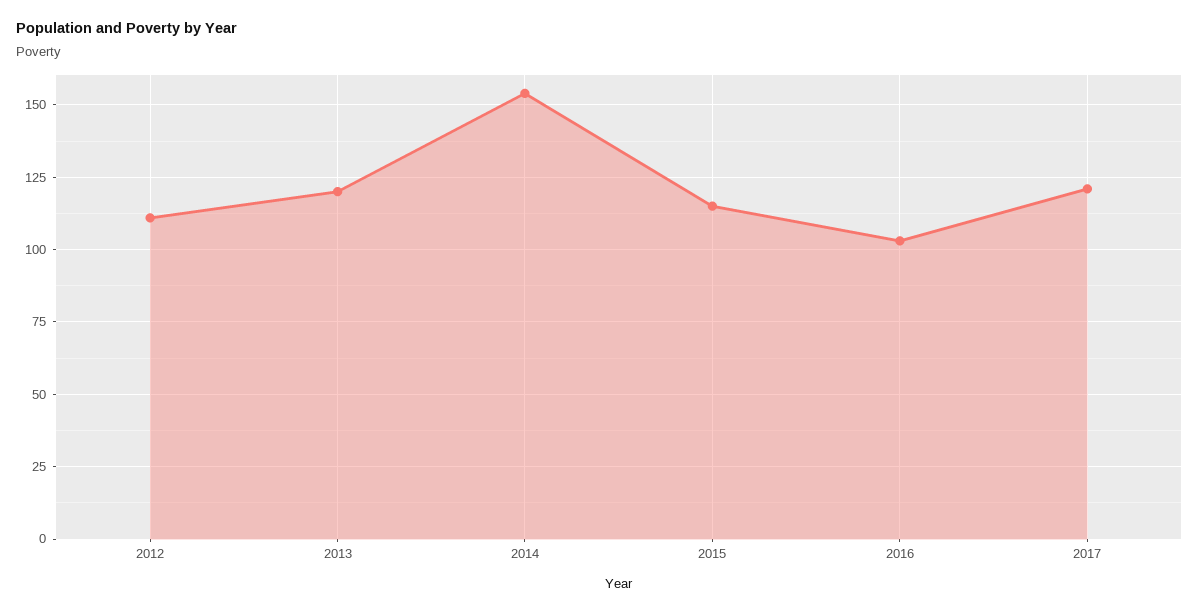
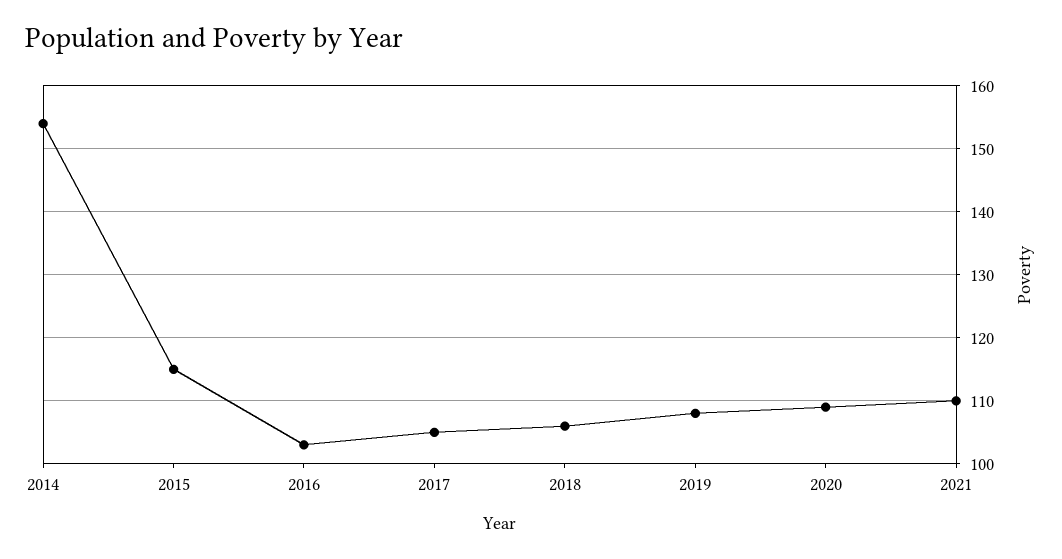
2012: 110 -> none
2013: 120 -> none
2017: 120 -> 105
2018: none -> 106
2019: none -> 108
2020: none -> 109
2021: none -> 110

